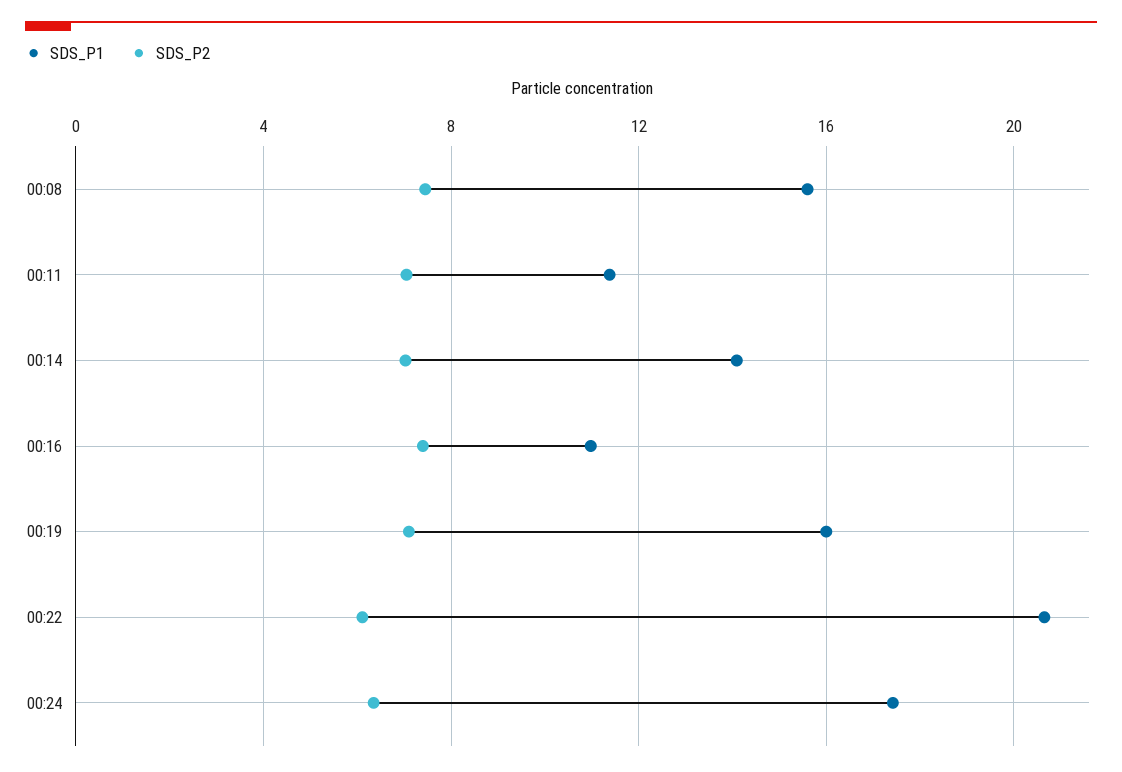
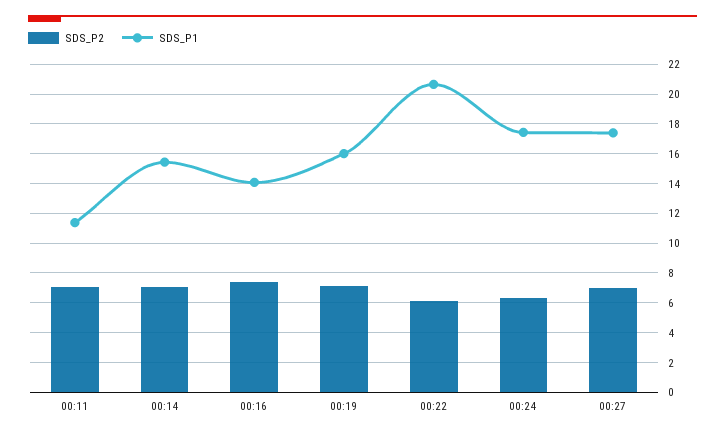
SDS_P1, 00:08: 15.5 -> none
SDS_P2, 00:08: 7.5 -> none
SDS_P1, 00:14: 14 -> 15.5
SDS_P1, 00:16: 11 -> 14
SDS_P2, 00:27: none -> 7
SDS_P1, 00:27: none -> 17.5

